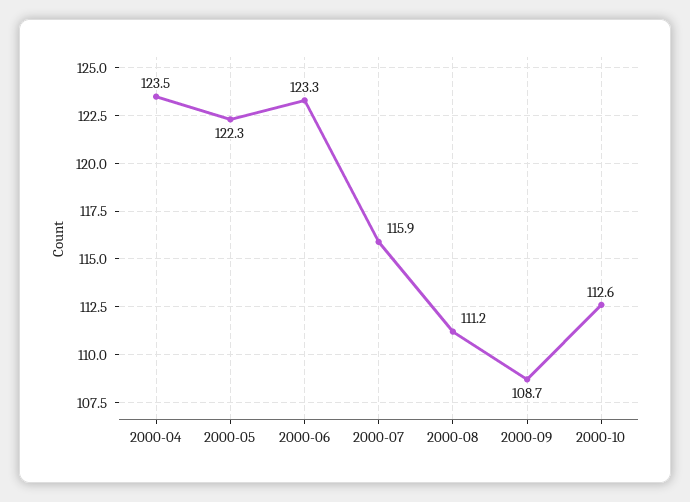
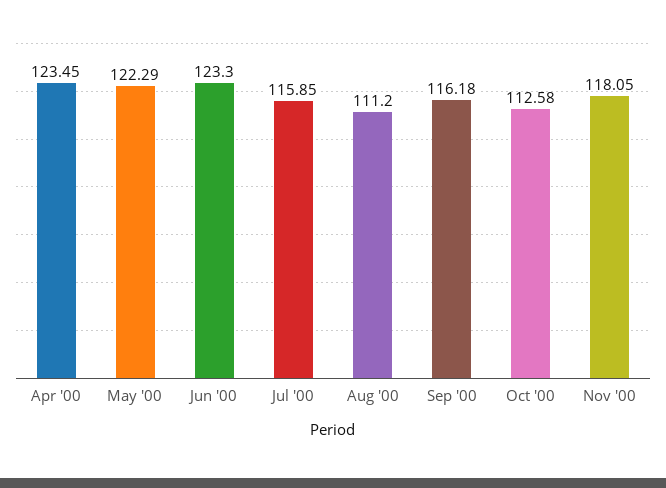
2000-09: 108.7 -> 116.18
Nov '00: none -> 118.05

